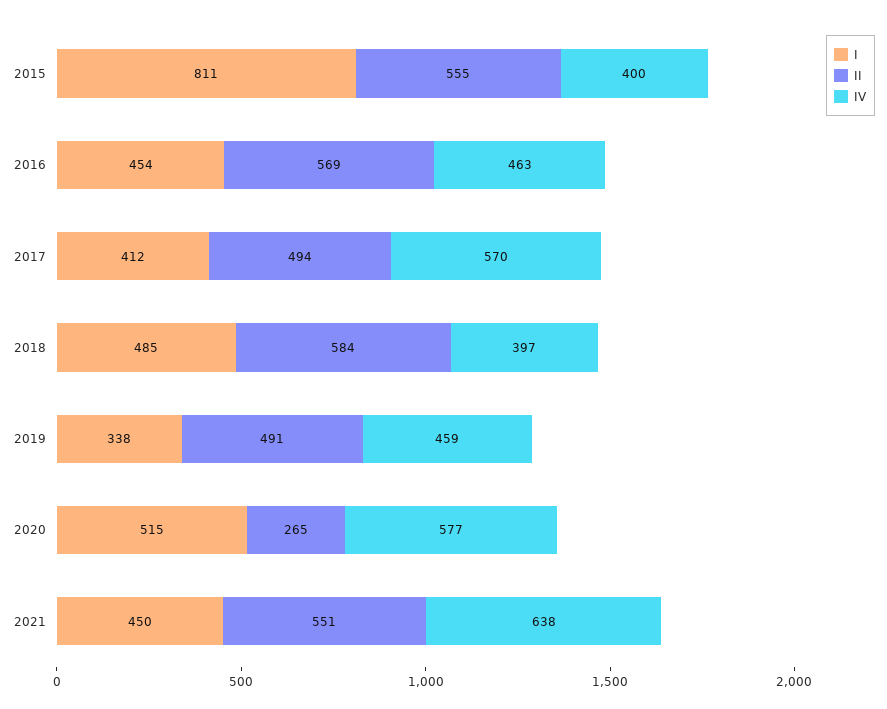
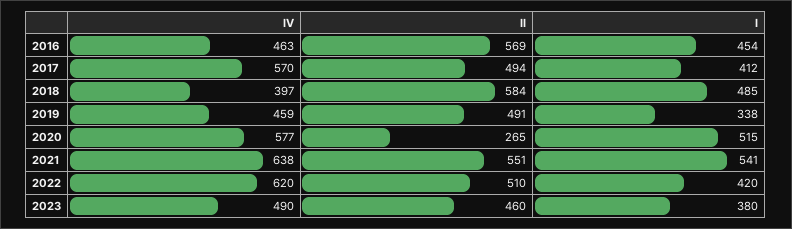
I, 2015: 811 -> none
II, 2015: 555 -> none
IV, 2015: 400 -> none
I, 2021: 450 -> 541
IV, 2022: none -> 620
II, 2022: none -> 510
I, 2022: none -> 420
IV, 2023: none -> 490
II, 2023: none -> 460
I, 2023: none -> 380

